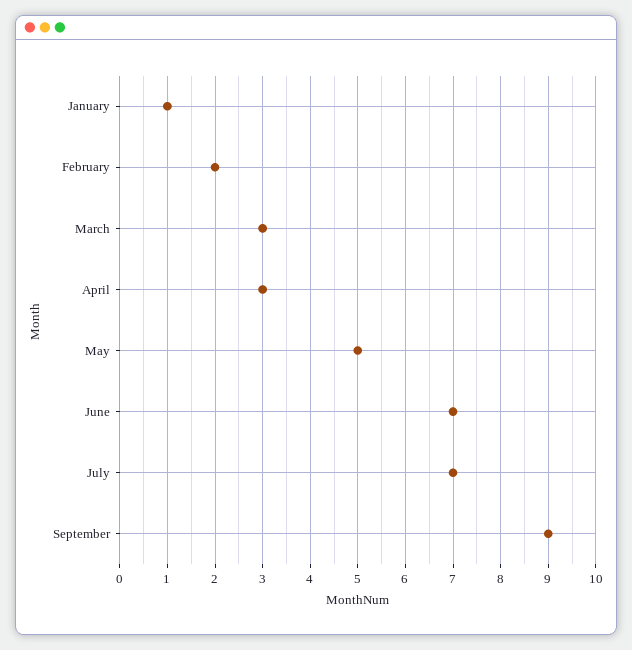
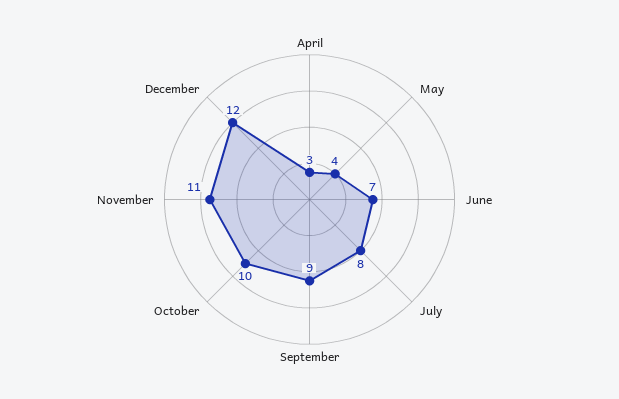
January: 1 -> none
February: 2 -> none
March: 3 -> none
May: 5 -> 4
July: 7 -> 8
October: none -> 10
November: none -> 11
December: none -> 12

